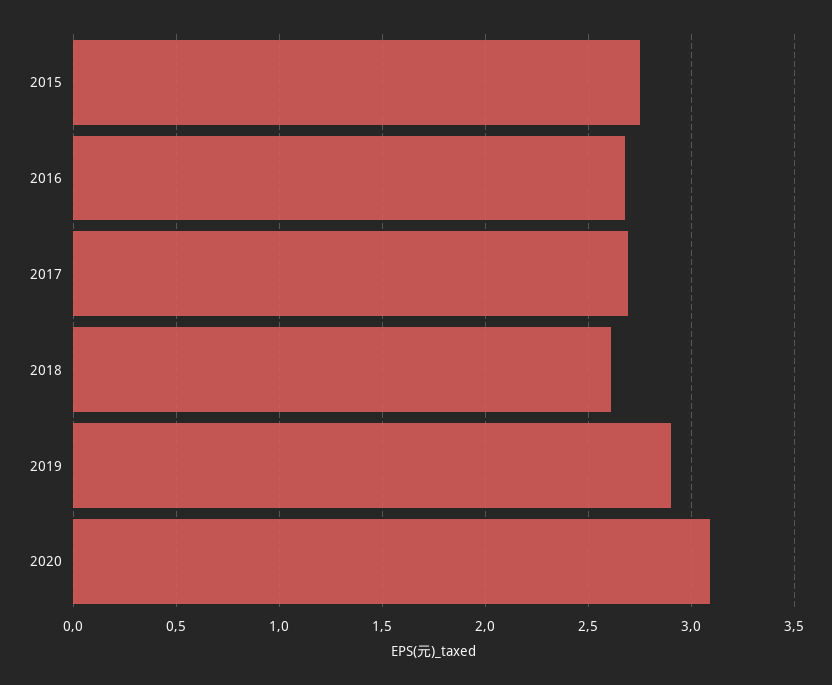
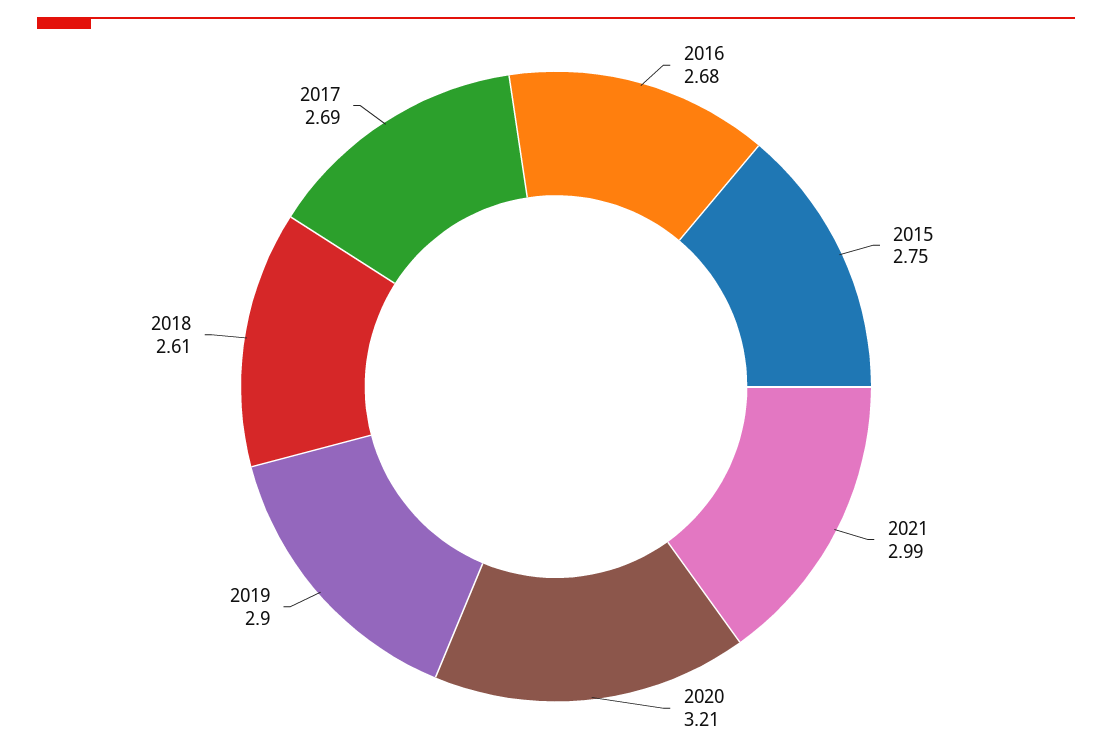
2020: 3.1 -> 3.21
2021: none -> 2.99

